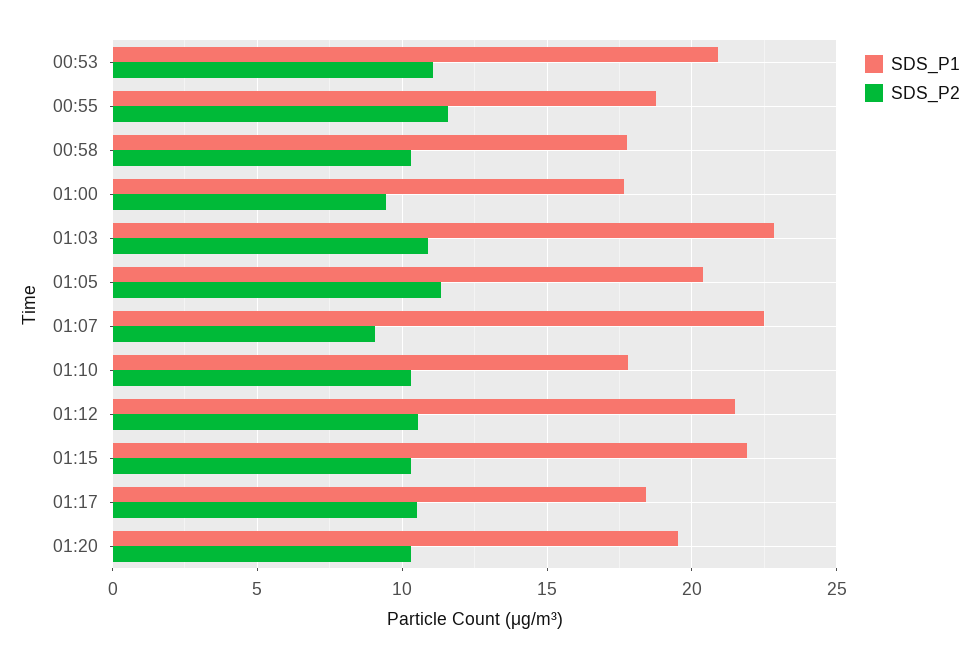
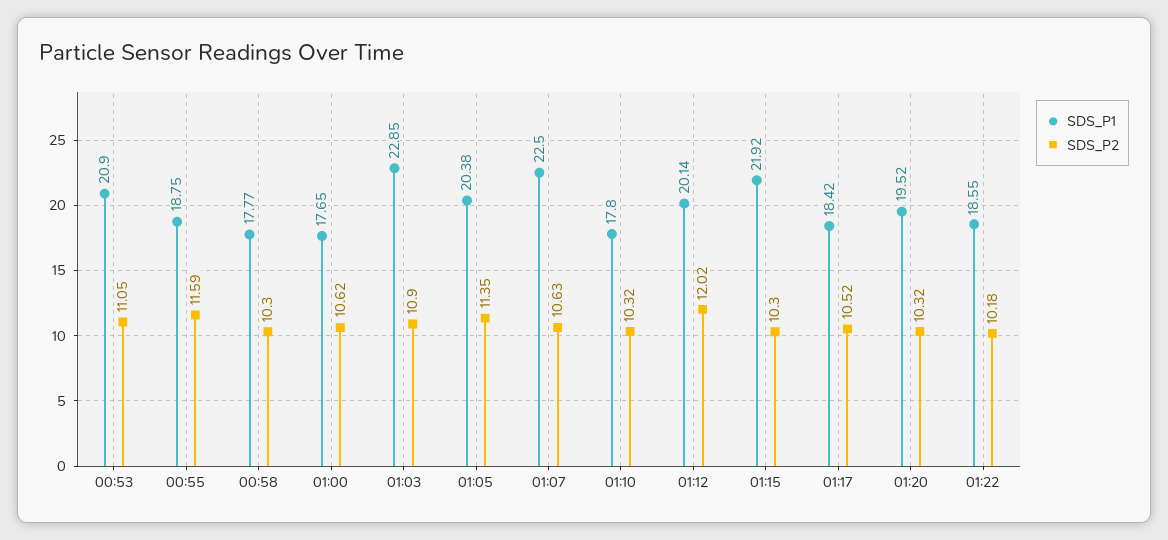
SDS_P2, 01:00: 9.5 -> 10.62
SDS_P2, 01:07: 9 -> 10.63
SDS_P1, 01:12: 21.5 -> 20.14
SDS_P2, 01:12: 10.5 -> 12.02
SDS_P1, 01:22: none -> 18.55
SDS_P2, 01:22: none -> 10.18

